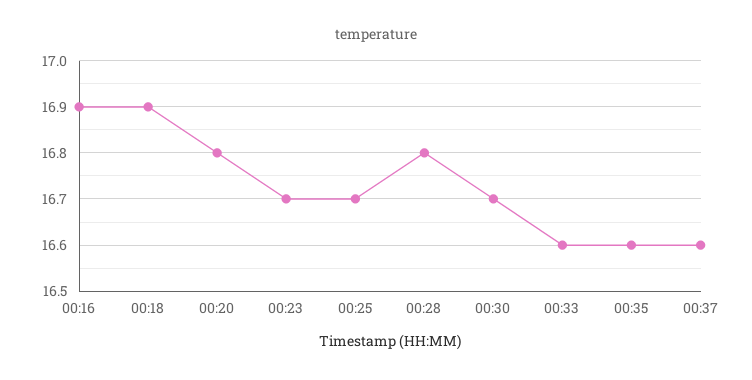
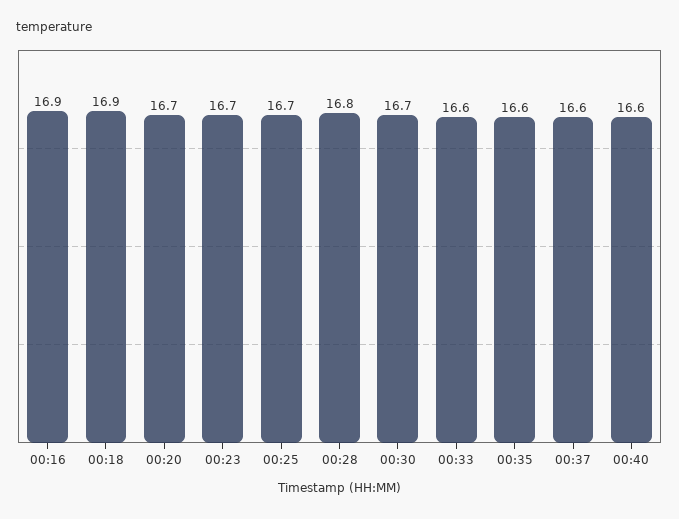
00:20: 16.8 -> 16.7
00:40: none -> 16.6

